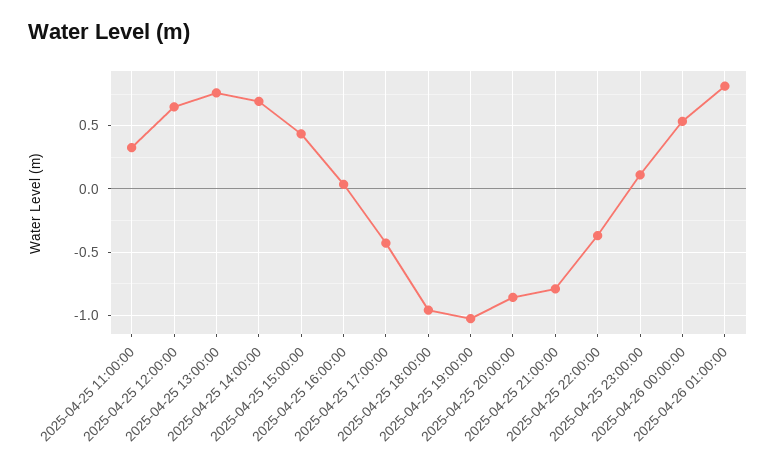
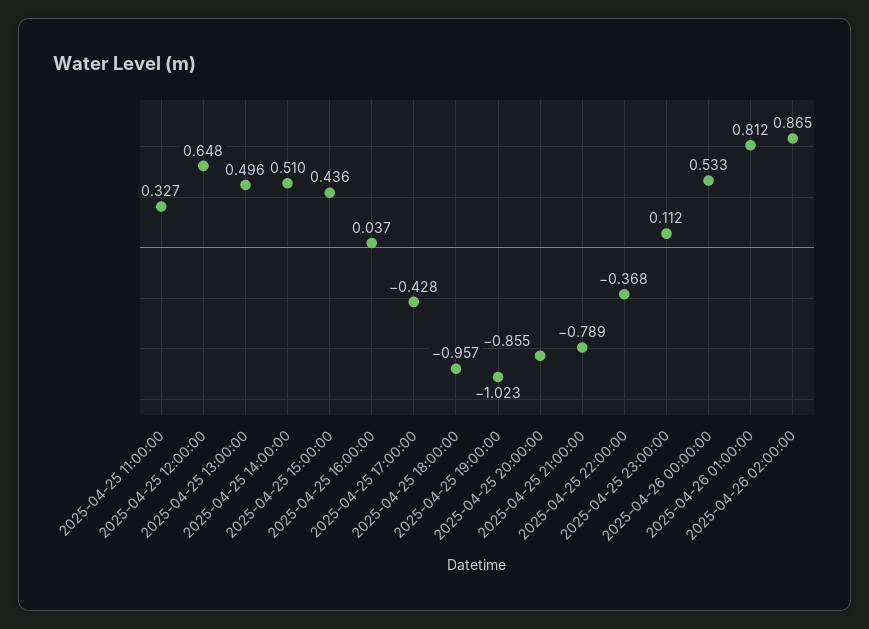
2025-04-25 13:00:00: 0.75 -> 0.496
2025-04-25 14:00:00: 0.7 -> 0.51
2025-04-26 02:00:00: none -> 0.865

